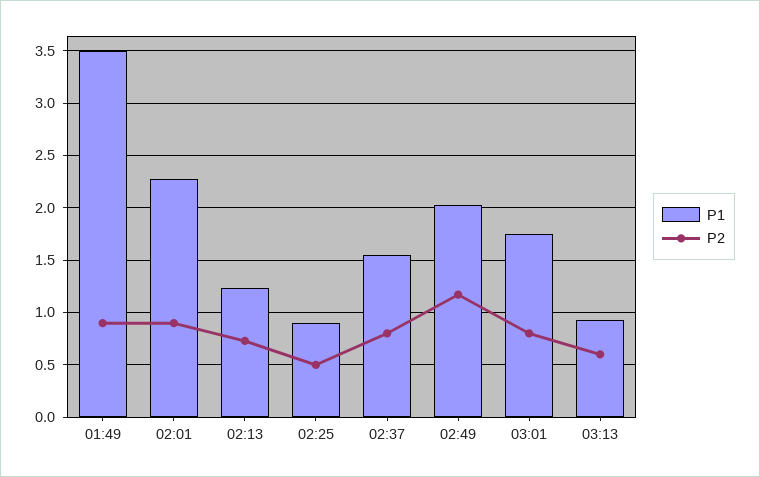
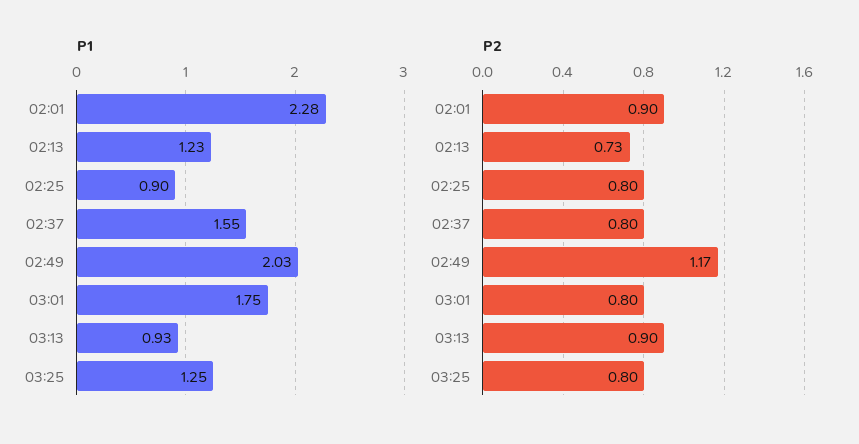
P1, 01:49: 3.5 -> none
P2, 01:49: 0.9 -> none
P2, 02:25: 0.5 -> 0.8
P2, 03:13: 0.6 -> 0.9
P1, 03:25: none -> 1.25
P2, 03:25: none -> 0.8

